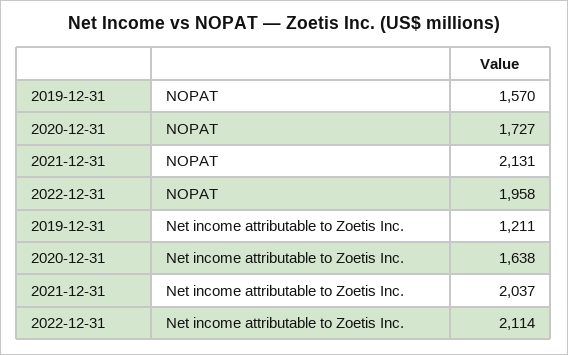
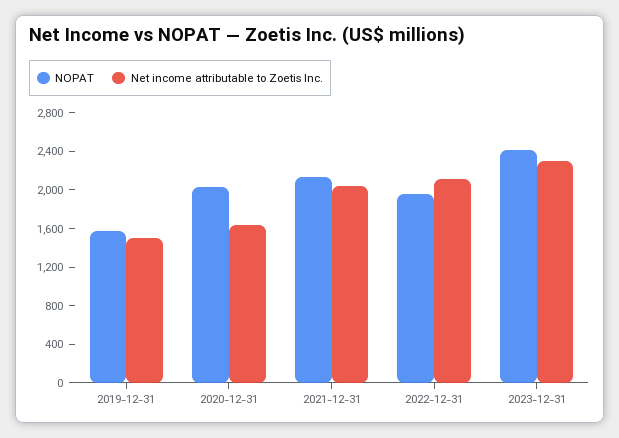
NOPAT, 2020-12-31: 1727 -> 2000
Net income attributable to Zoetis Inc., 2019-12-31: 1211 -> 1500
NOPAT, 2023-12-31: none -> 2400
Net income attributable to Zoetis Inc., 2023-12-31: none -> 2300

